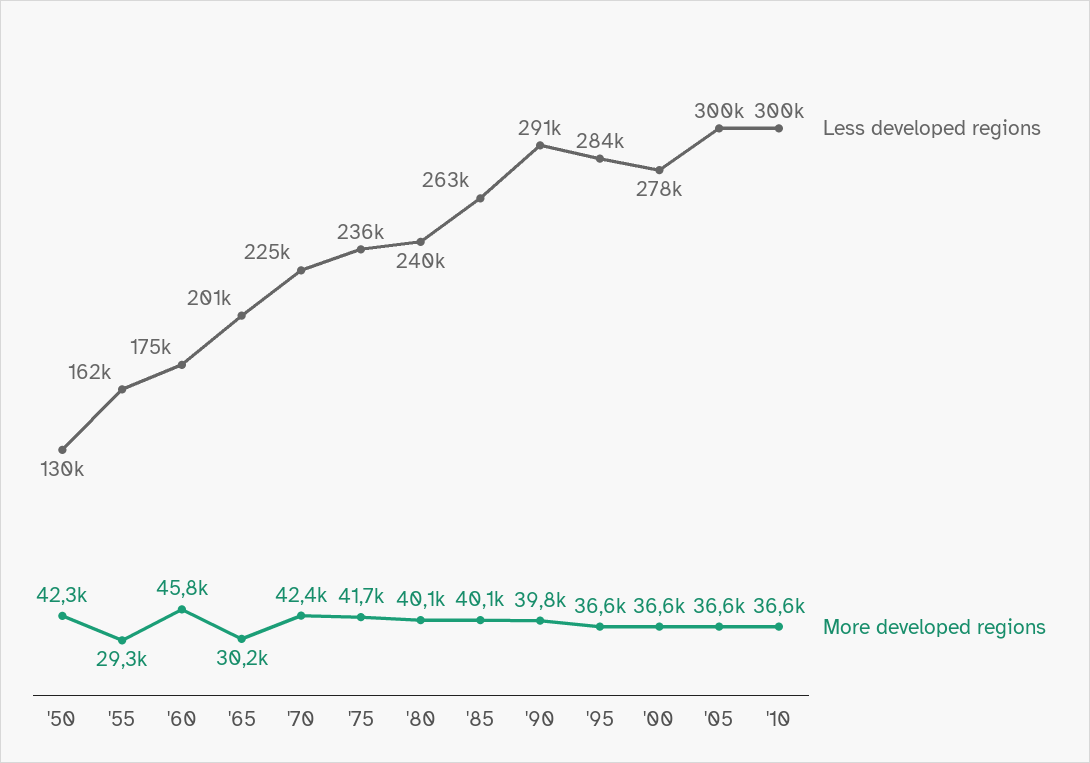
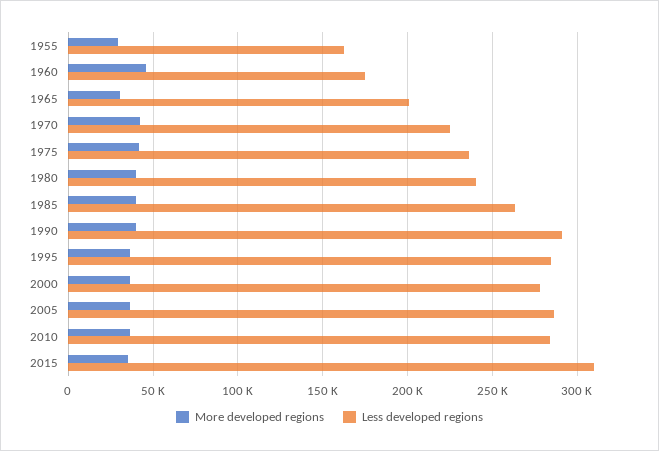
Less developed regions, '50: 130000 -> none
More developed regions, '50: 42300 -> none
Less developed regions, '05: 300000 -> 285000
Less developed regions, '10: 300000 -> 285000
More developed regions, 2015: none -> 35000
Less developed regions, 2015: none -> 310000

